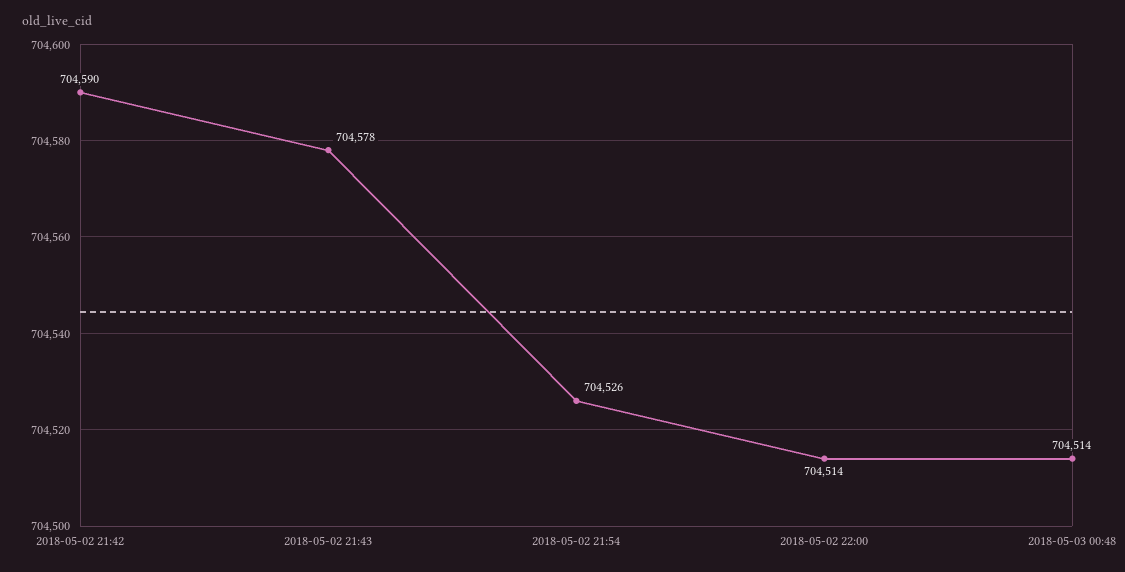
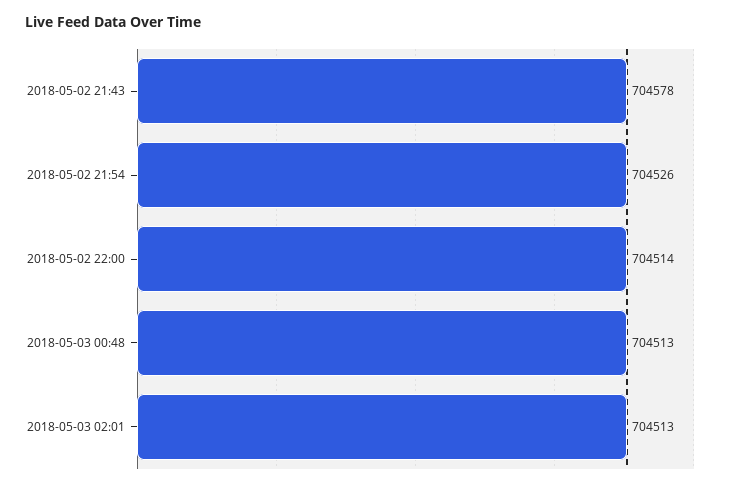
2018-05-02 21:42: 704590 -> none
2018-05-03 00:48: 704514 -> 704513
2018-05-03 02:01: none -> 704513

